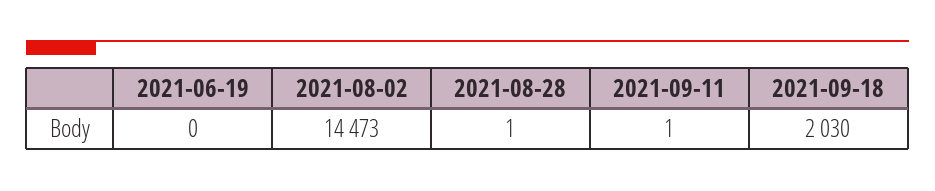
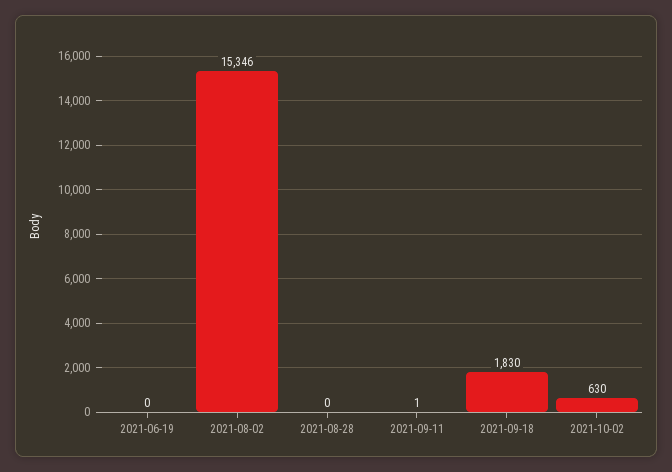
2021-08-02: 14473 -> 15346
2021-08-28: 1 -> 0
2021-09-18: 2030 -> 1830
2021-10-02: none -> 630

